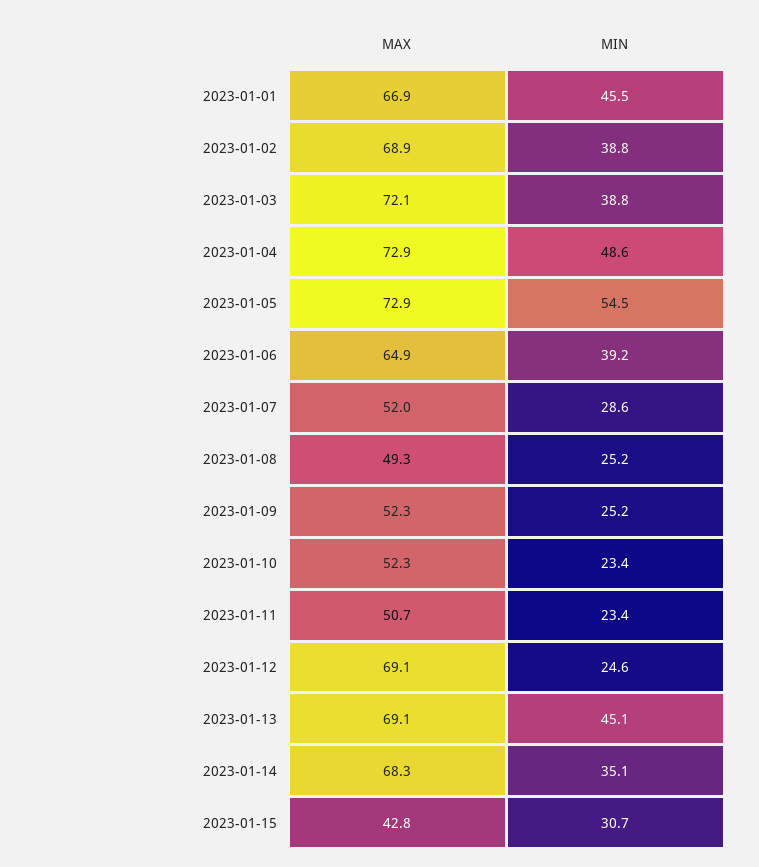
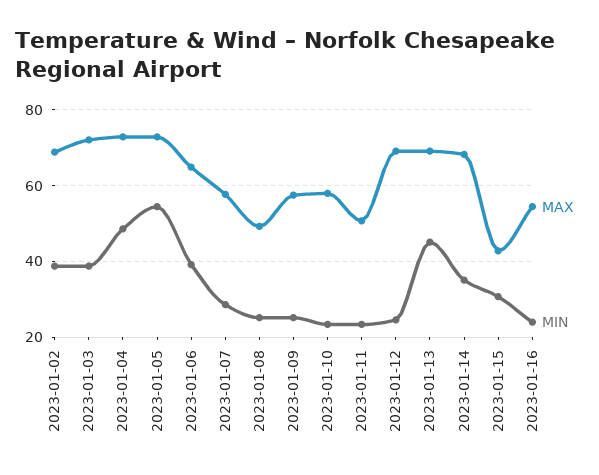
MAX, 2023-01-01: 66.9 -> none
MIN, 2023-01-01: 45.5 -> none
MAX, 2023-01-07: 52 -> 58
MAX, 2023-01-09: 52.3 -> 58
MAX, 2023-01-10: 52.3 -> 58
MAX, 2023-01-16: none -> 54
MIN, 2023-01-16: none -> 24

